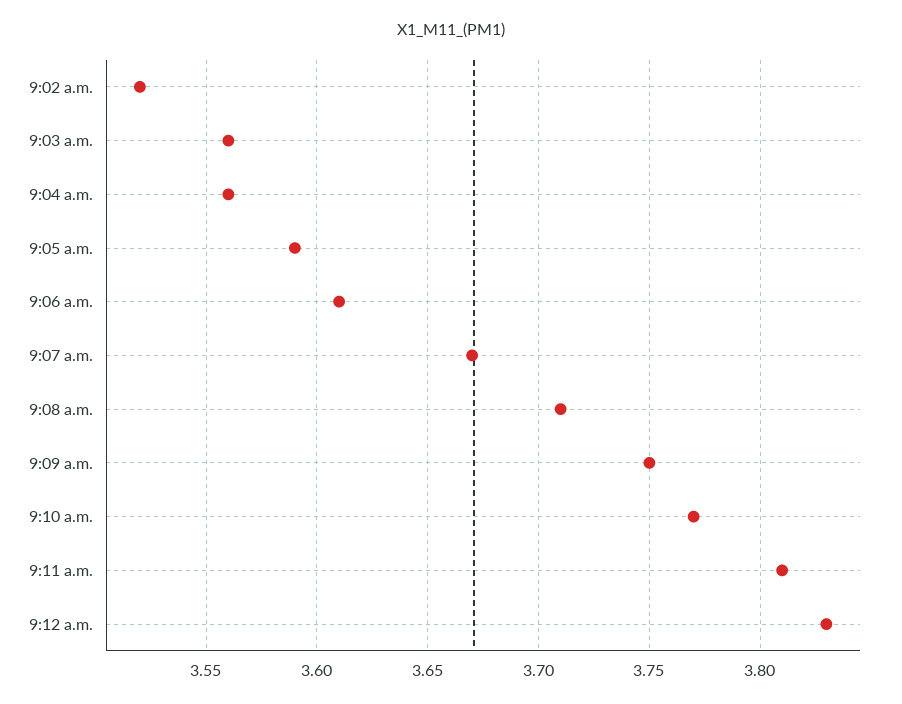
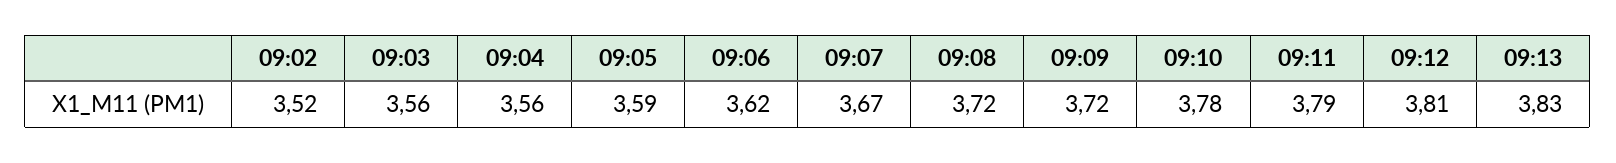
9:06 a.m.: 3.61 -> 3.62
9:08 a.m.: 3.71 -> 3.72
9:09 a.m.: 3.75 -> 3.72
9:10 a.m.: 3.77 -> 3.78
9:11 a.m.: 3.81 -> 3.79
9:12 a.m.: 3.83 -> 3.81
09:13: none -> 3.83

